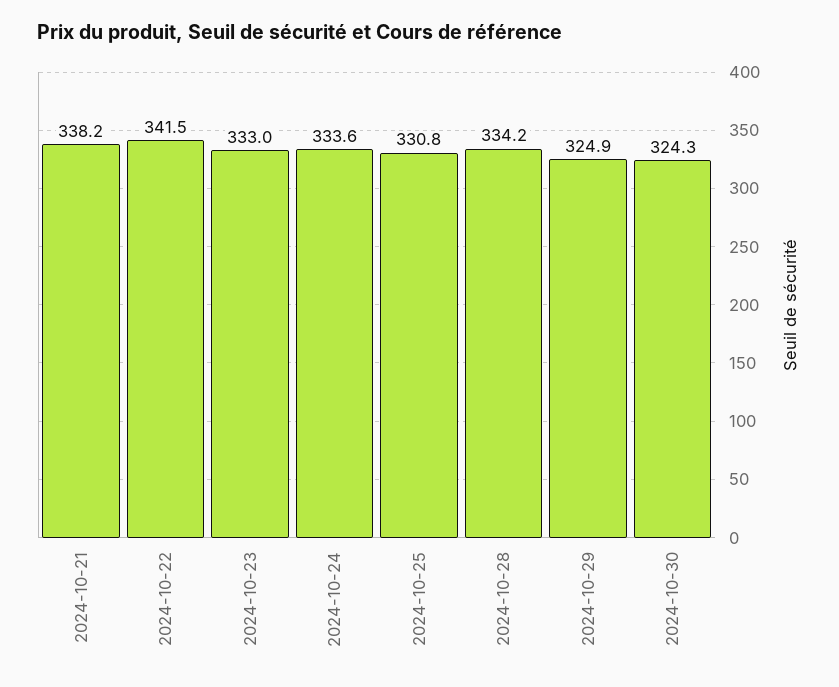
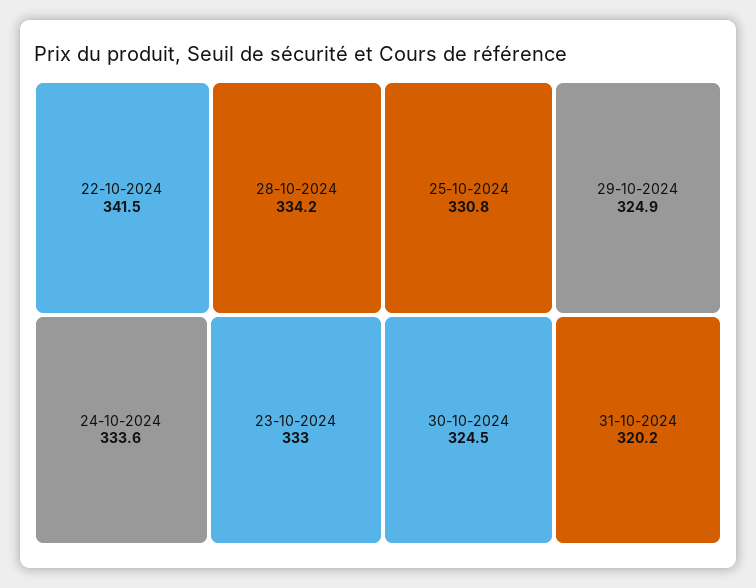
2024-10-21: 338.2 -> none
2024-10-30: 324.3 -> 324.5
31-10-2024: none -> 320.2

